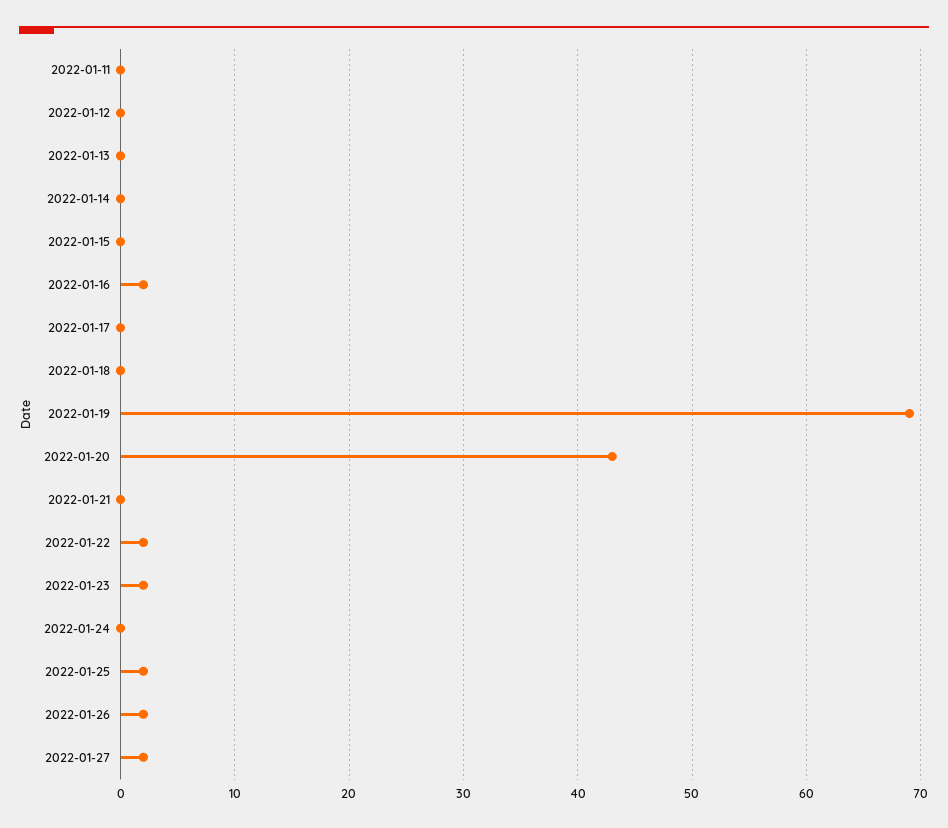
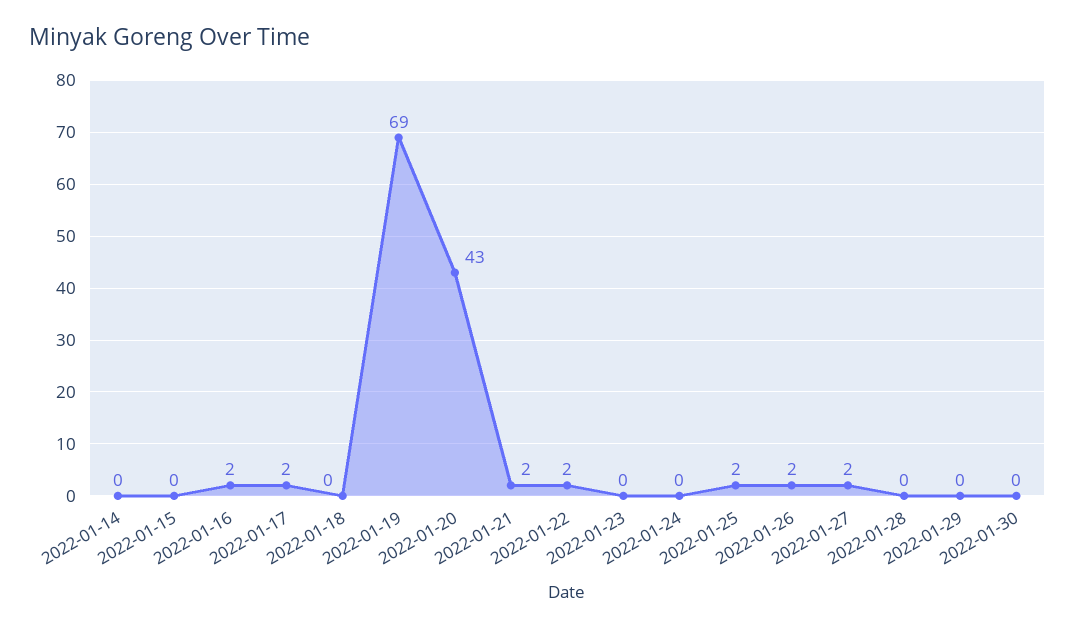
2022-01-11: 0 -> none
2022-01-12: 0 -> none
2022-01-13: 0 -> none
2022-01-17: 0 -> 2
2022-01-21: 0 -> 2
2022-01-23: 2 -> 0
2022-01-28: none -> 0
2022-01-29: none -> 0
2022-01-30: none -> 0

